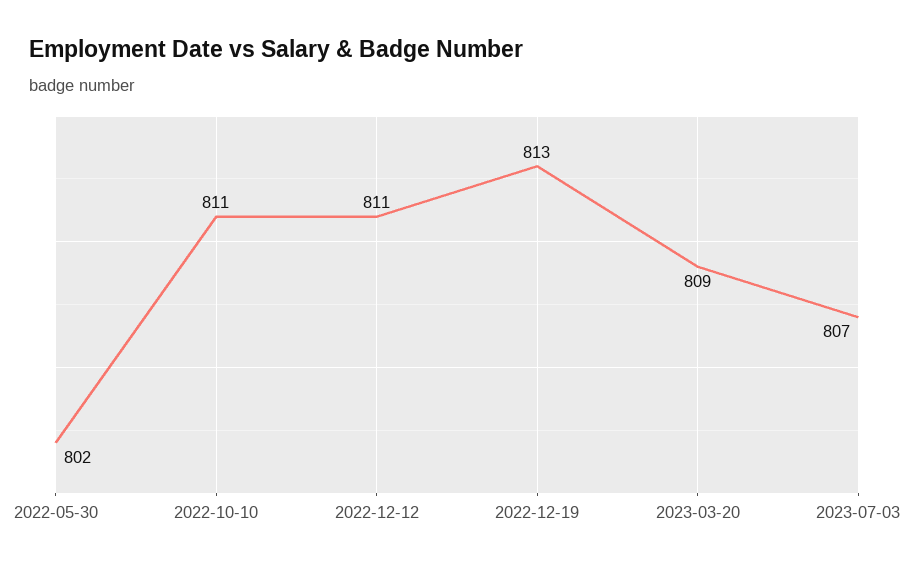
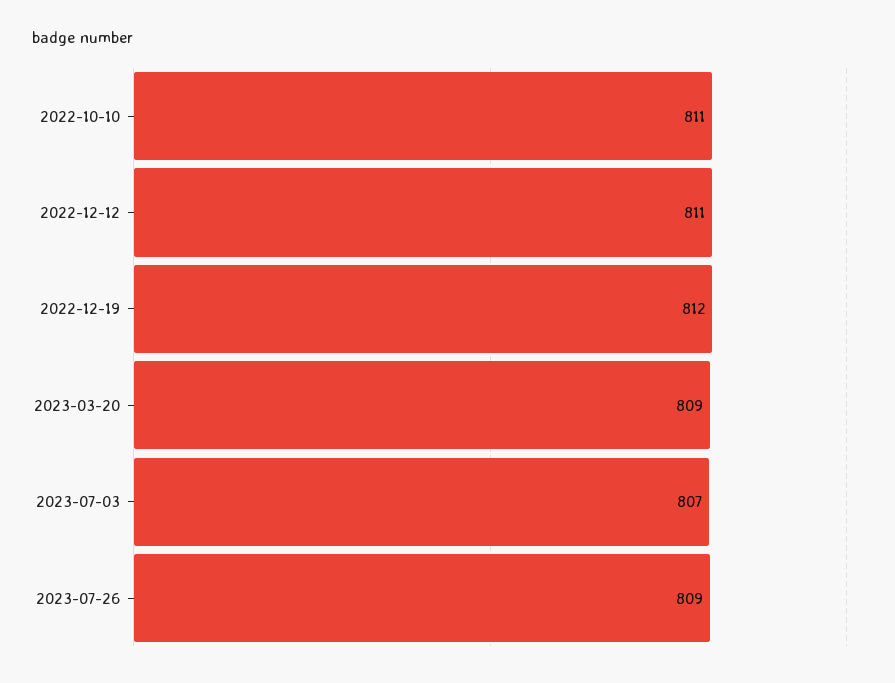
2022-05-30: 802 -> none
2022-12-19: 813 -> 812
2023-07-26: none -> 809

